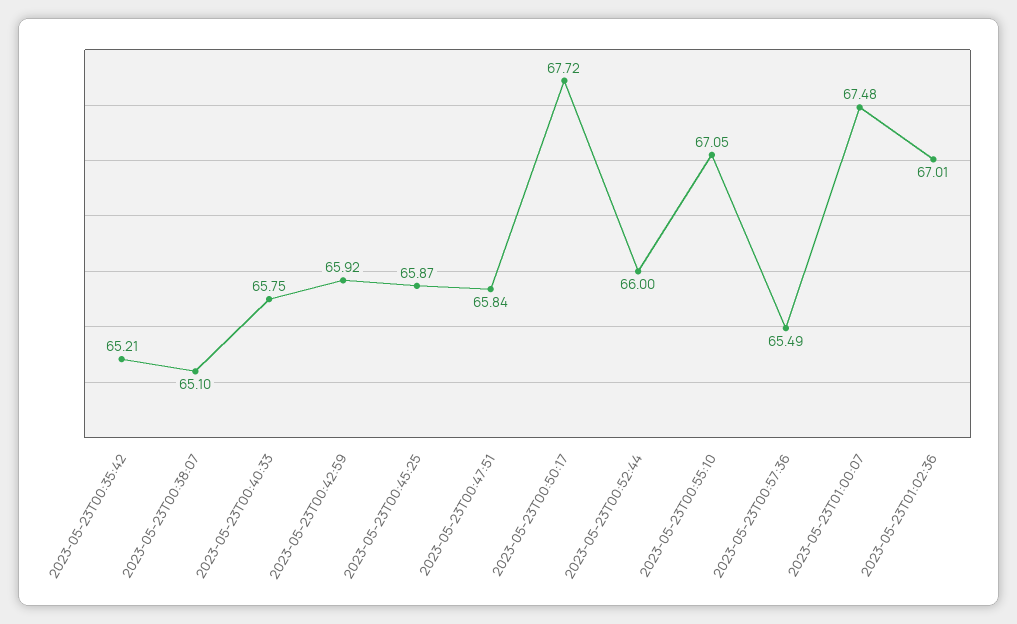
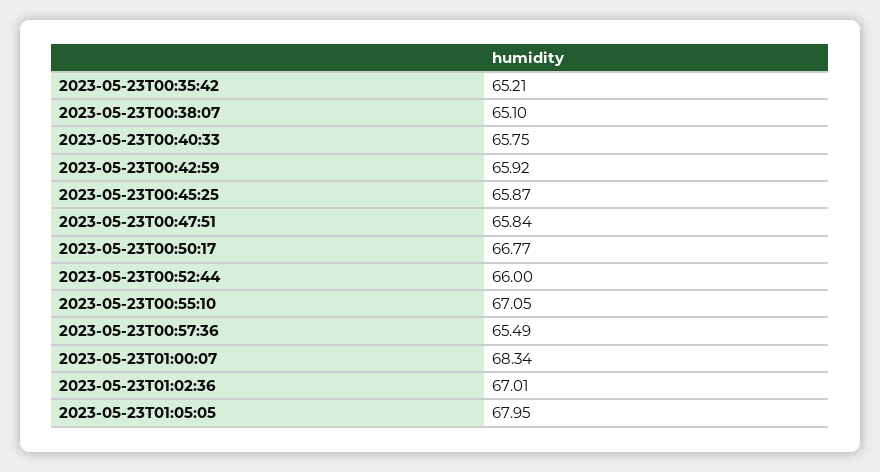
2023-05-23T00:50:17: 67.72 -> 66.77
2023-05-23T01:00:07: 67.48 -> 68.34
2023-05-23T01:05:05: none -> 67.95

